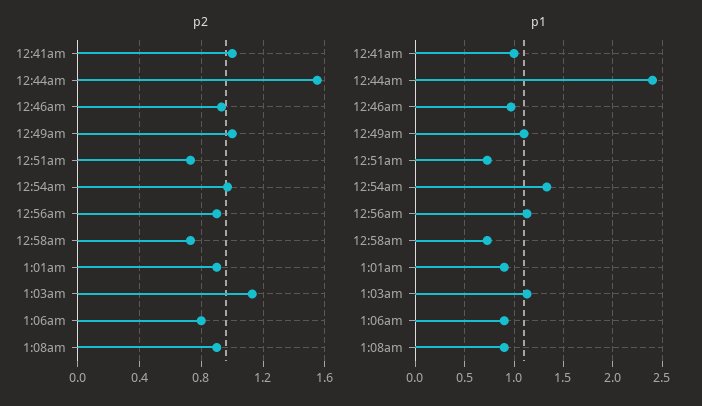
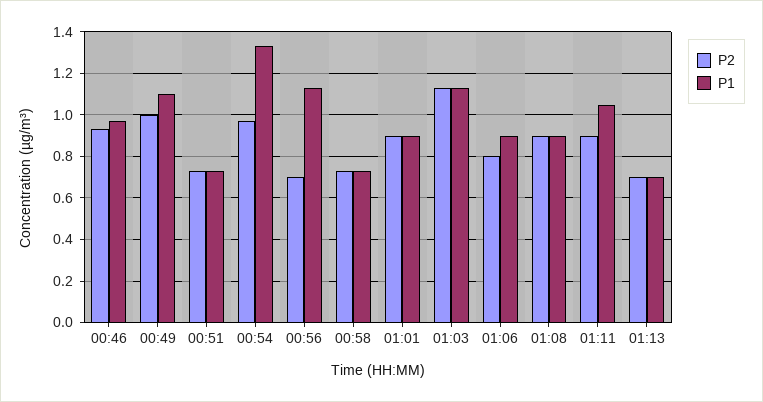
p2, 12:41am: 1 -> none
p2, 12:44am: 1.55 -> none
p2, 12:56am: 0.9 -> 0.7
p1, 12:41am: 1 -> none
p1, 12:44am: 2.4 -> none
p2, 01:11: none -> 0.9
p1, 01:11: none -> 1.05
p2, 01:13: none -> 0.7
p1, 01:13: none -> 0.7

